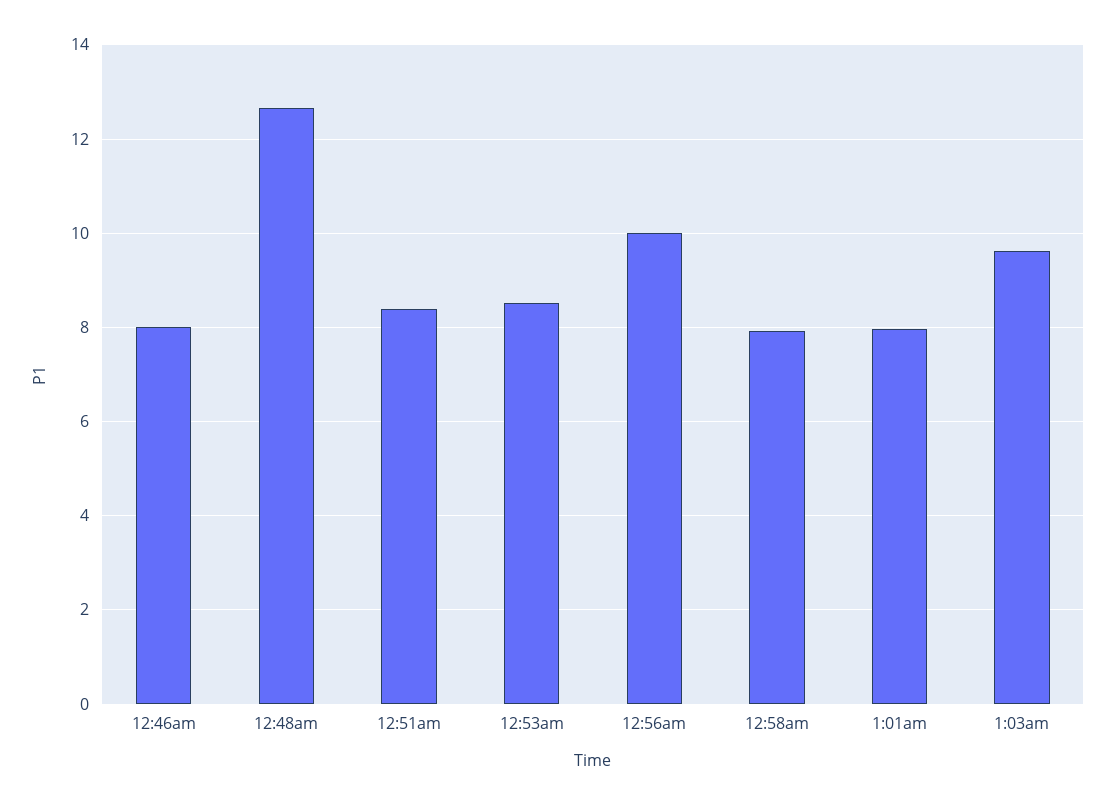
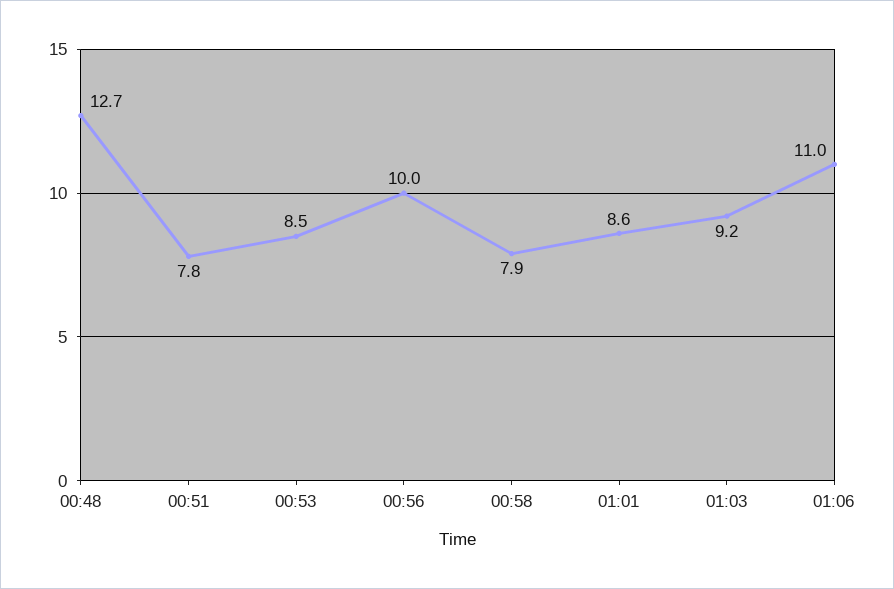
12:46am: 8 -> none
12:51am: 8.4 -> 7.8
1:01am: 8 -> 8.6
1:03am: 9.6 -> 9.2
01:06: none -> 11

